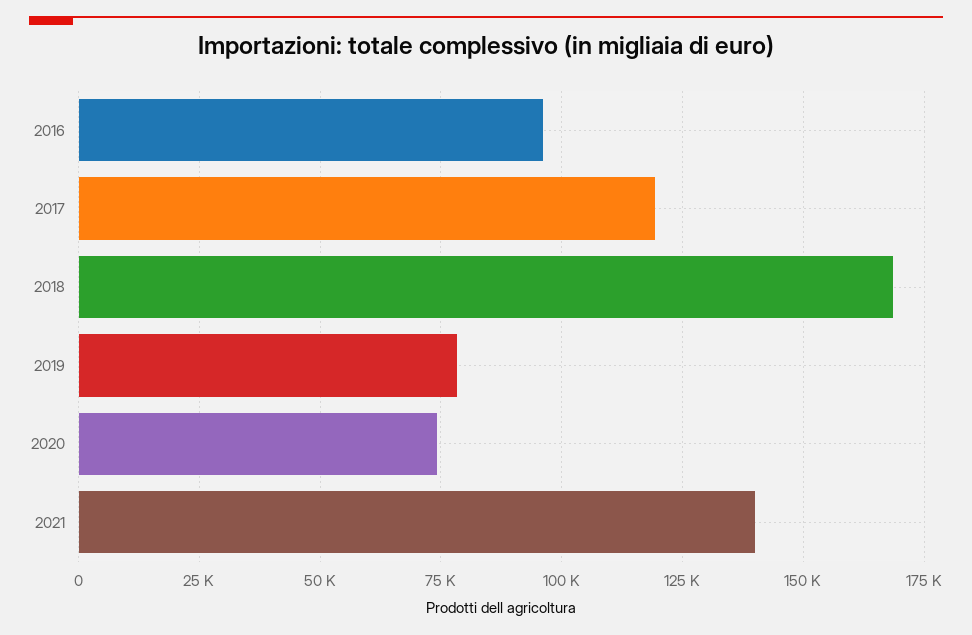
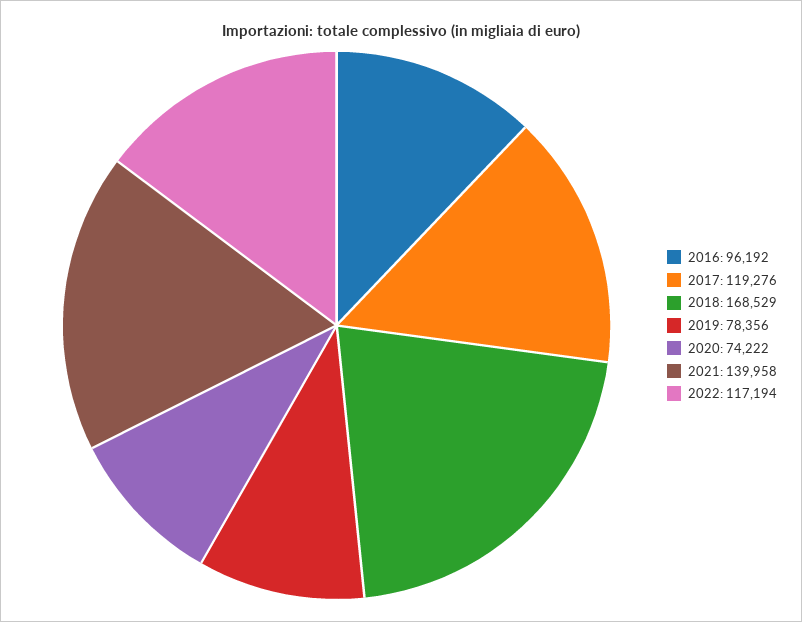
2022: none -> 117194

